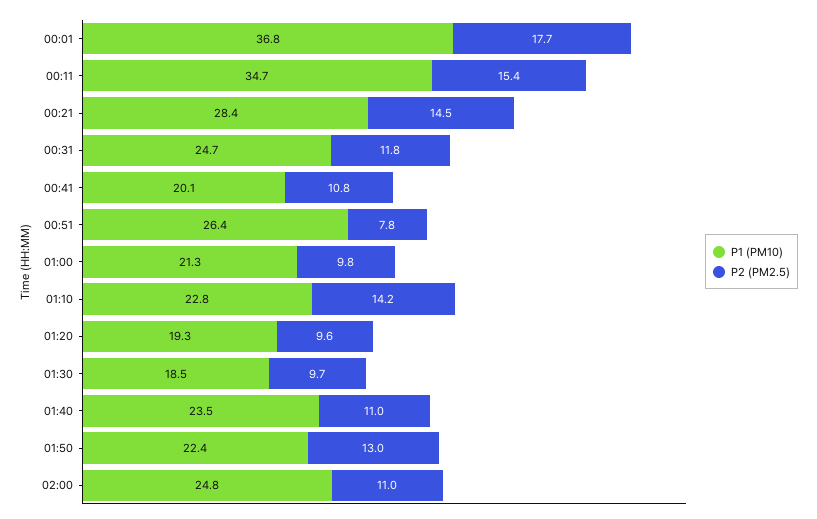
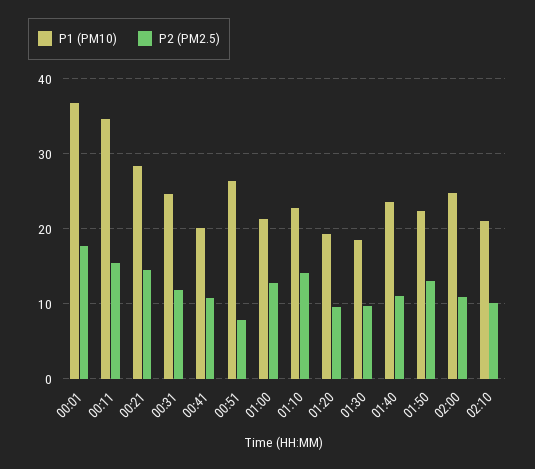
P2 (PM2.5), 01:00: 9.8 -> 13
P1 (PM10), 02:10: none -> 21
P2 (PM2.5), 02:10: none -> 10

